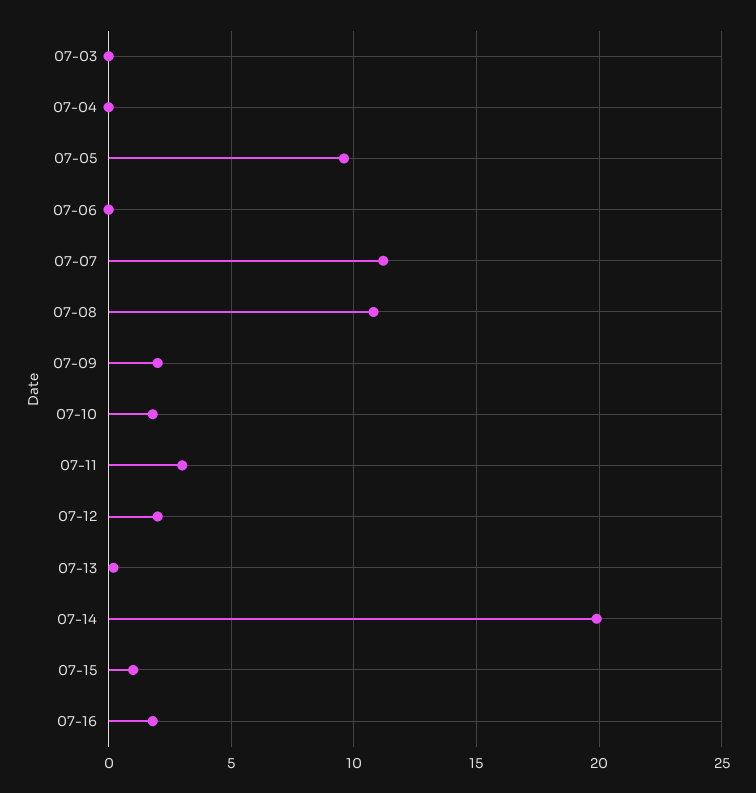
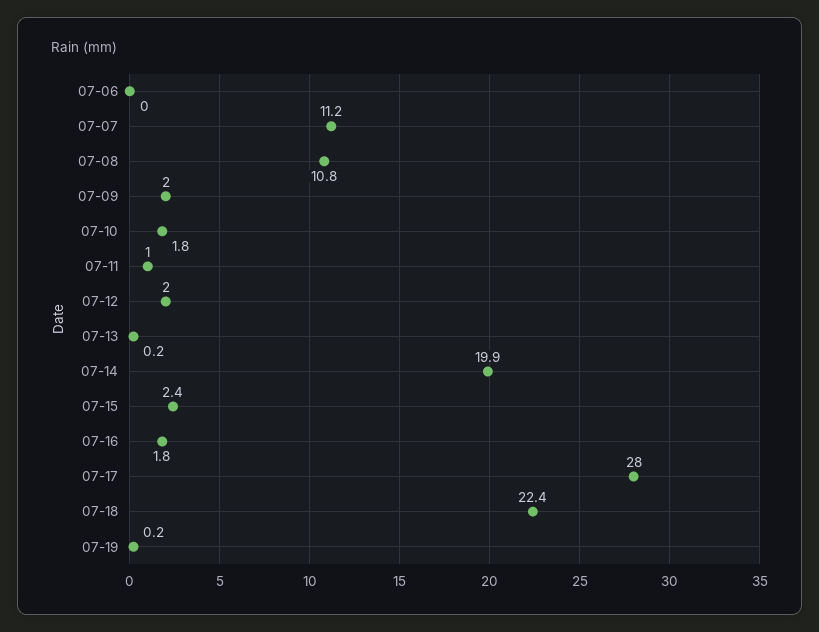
07-03: 0 -> none
07-04: 0 -> none
07-05: 9.5 -> none
07-11: 3 -> 1
07-15: 1 -> 2.4
07-17: none -> 28
07-18: none -> 22.4
07-19: none -> 0.2

